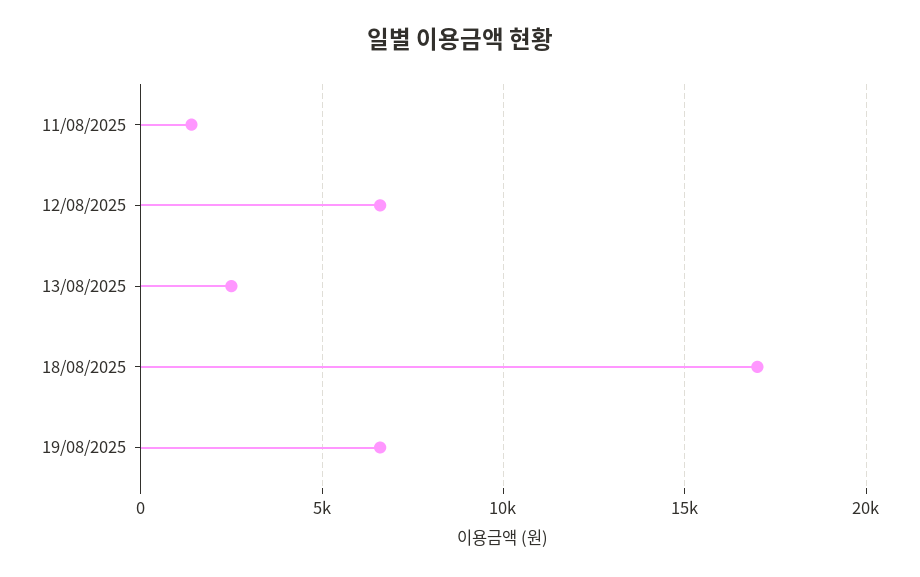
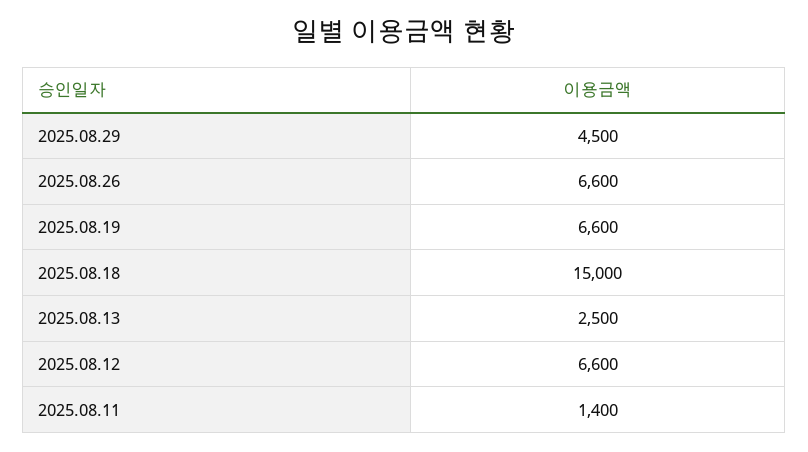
18/08/2025: 17000 -> 15000
2025.08.29: none -> 4500
2025.08.26: none -> 6600

